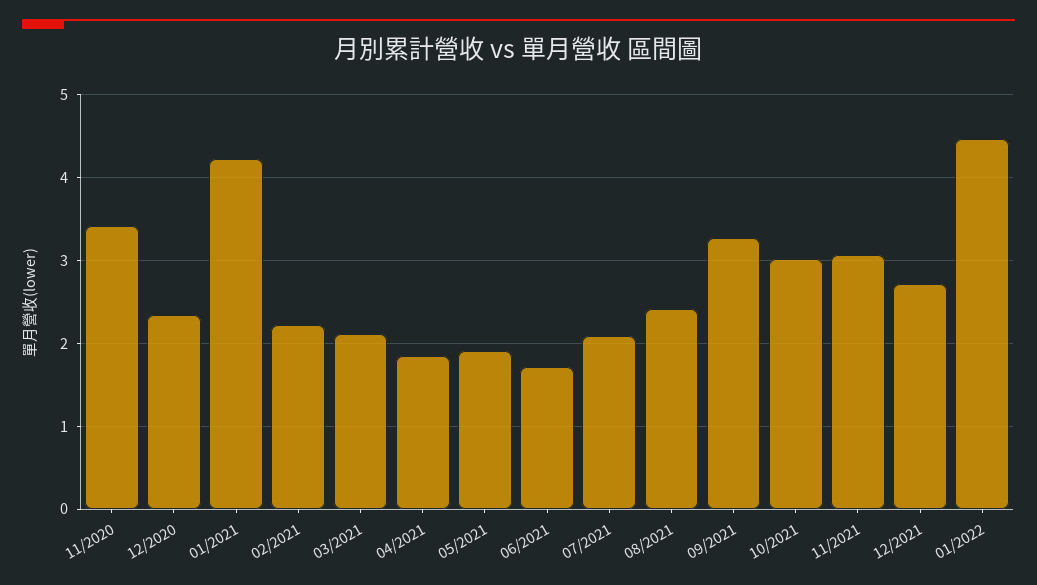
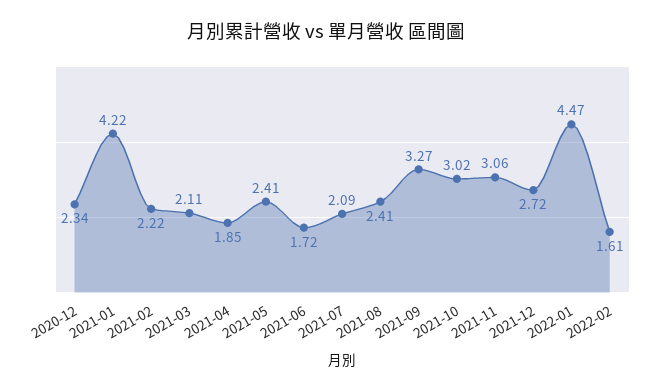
11/2020: 3.4 -> none
05/2021: 1.9 -> 2.41
2022-02: none -> 1.61

